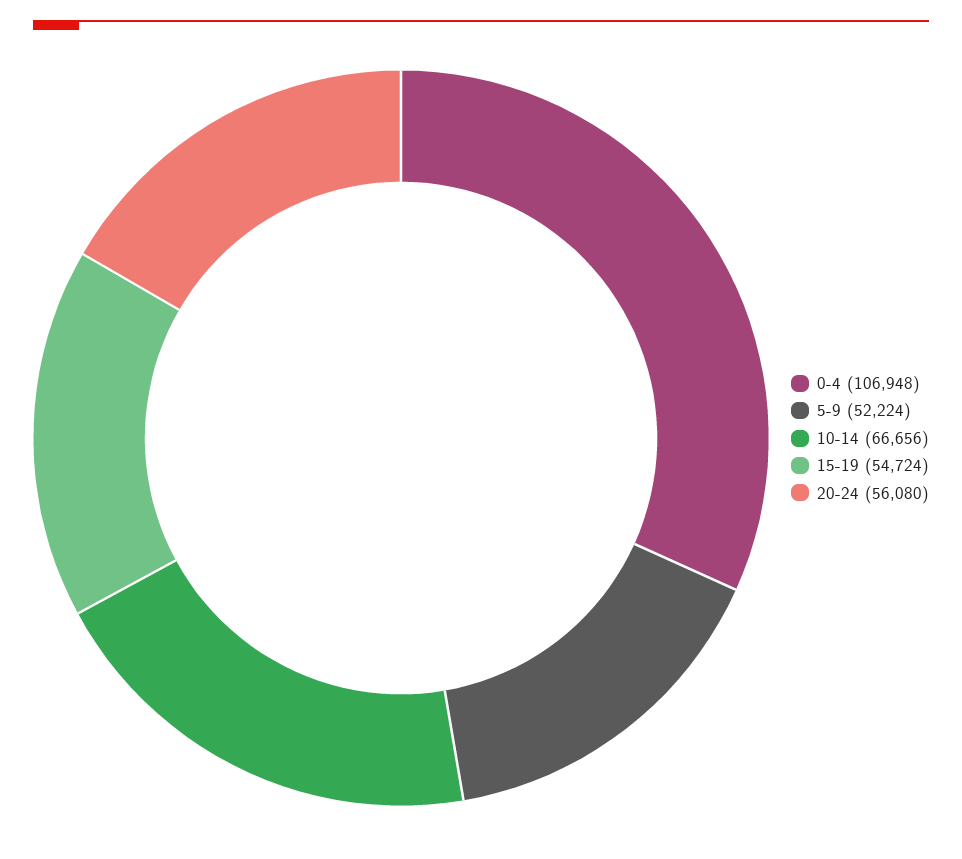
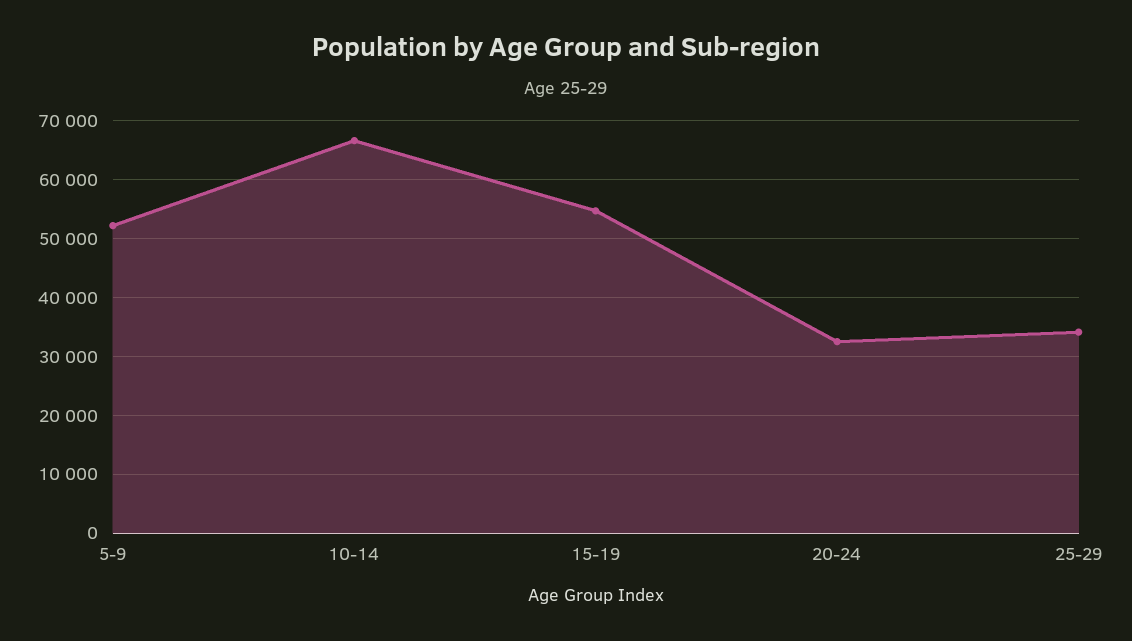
0-4: 106948 -> none
20-24: 56080 -> 32000
25-29: none -> 34000

